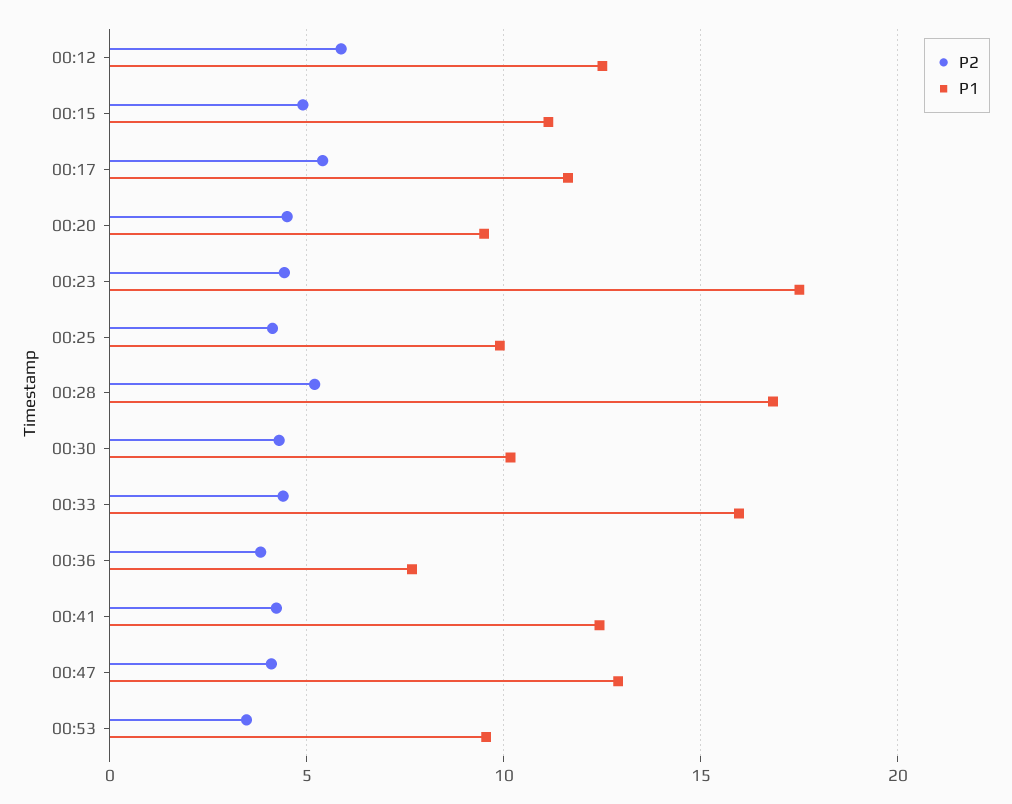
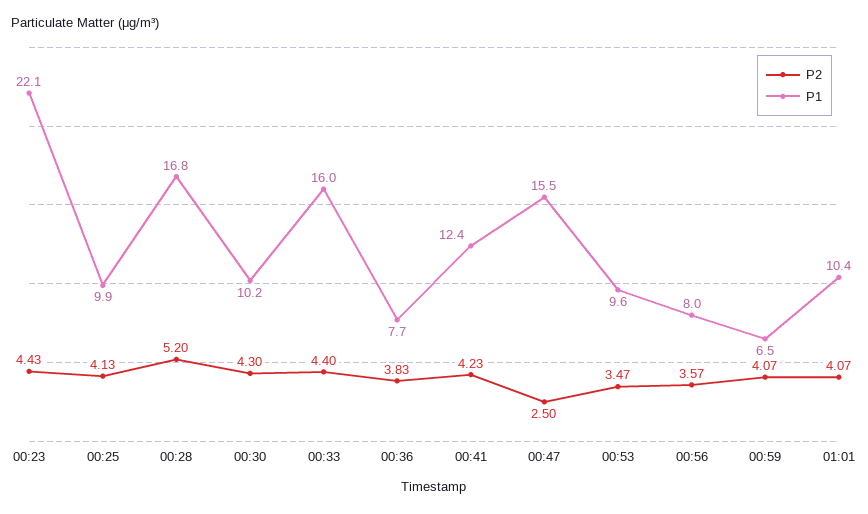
P2, 00:12: 6 -> none
P1, 00:12: 12.5 -> none
P2, 00:15: 5 -> none
P1, 00:15: 11 -> none
P2, 00:17: 5.5 -> none
P1, 00:17: 11.5 -> none
P2, 00:20: 4.5 -> none
P1, 00:20: 9.5 -> none
P1, 00:23: 17.5 -> 22.1
P2, 00:47: 4 -> 2.5
P1, 00:47: 13 -> 15.5
P2, 00:56: none -> 3.57
P1, 00:56: none -> 8
P2, 00:59: none -> 4.07
P1, 00:59: none -> 6.5
P2, 01:01: none -> 4.07
P1, 01:01: none -> 10.4

